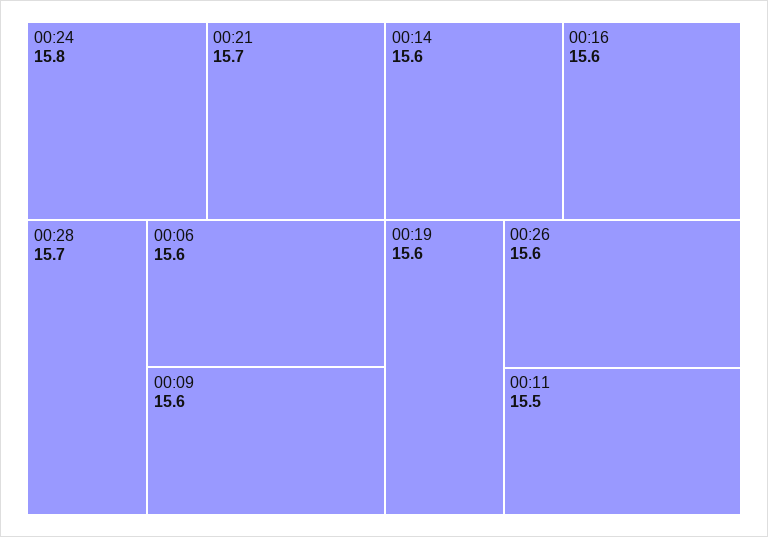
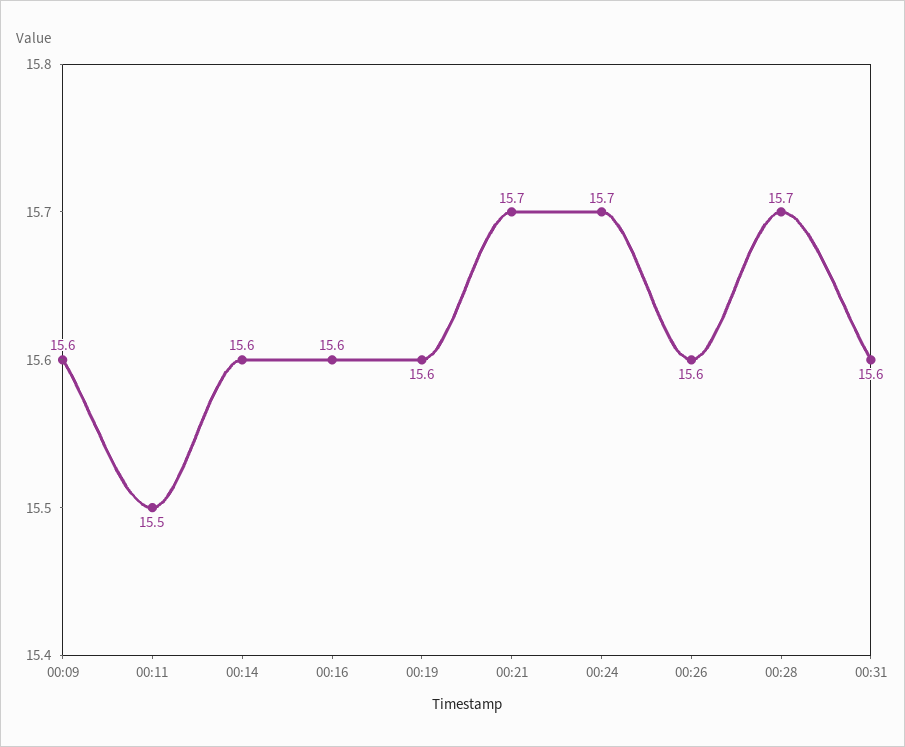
00:24: 15.8 -> 15.7
00:06: 15.6 -> none
00:31: none -> 15.6

